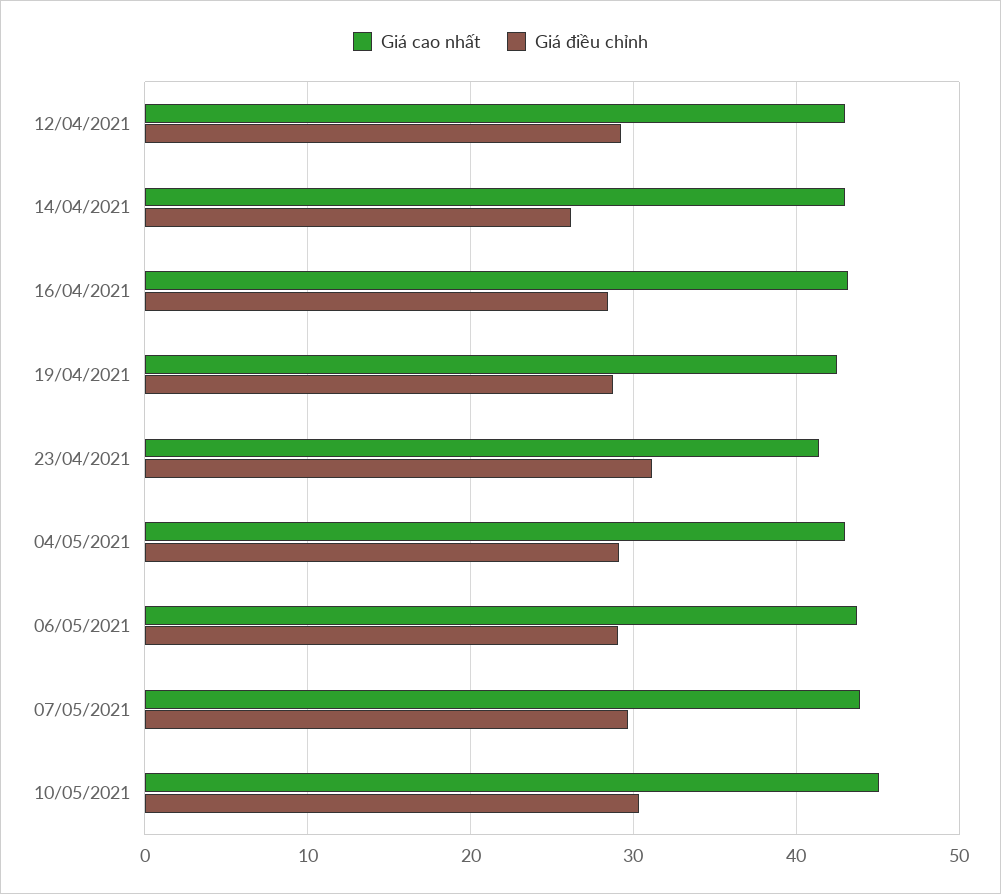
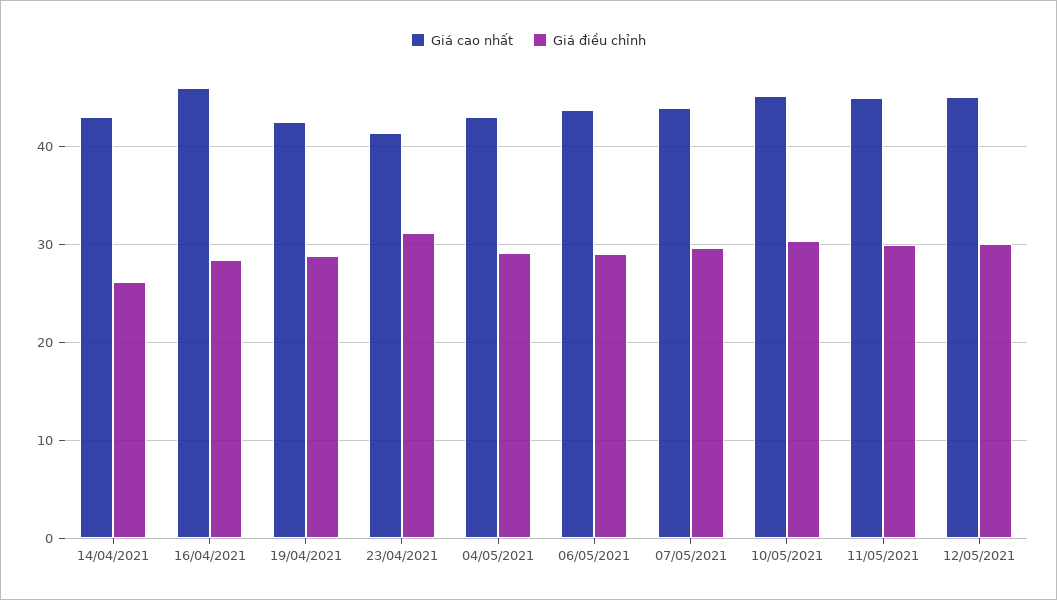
Giá cao nhất, 12/04/2021: 43 -> none
Giá điều chỉnh, 12/04/2021: 29 -> none
Giá cao nhất, 16/04/2021: 43 -> 46
Giá cao nhất, 11/05/2021: none -> 45
Giá điều chỉnh, 11/05/2021: none -> 30
Giá cao nhất, 12/05/2021: none -> 45
Giá điều chỉnh, 12/05/2021: none -> 30

